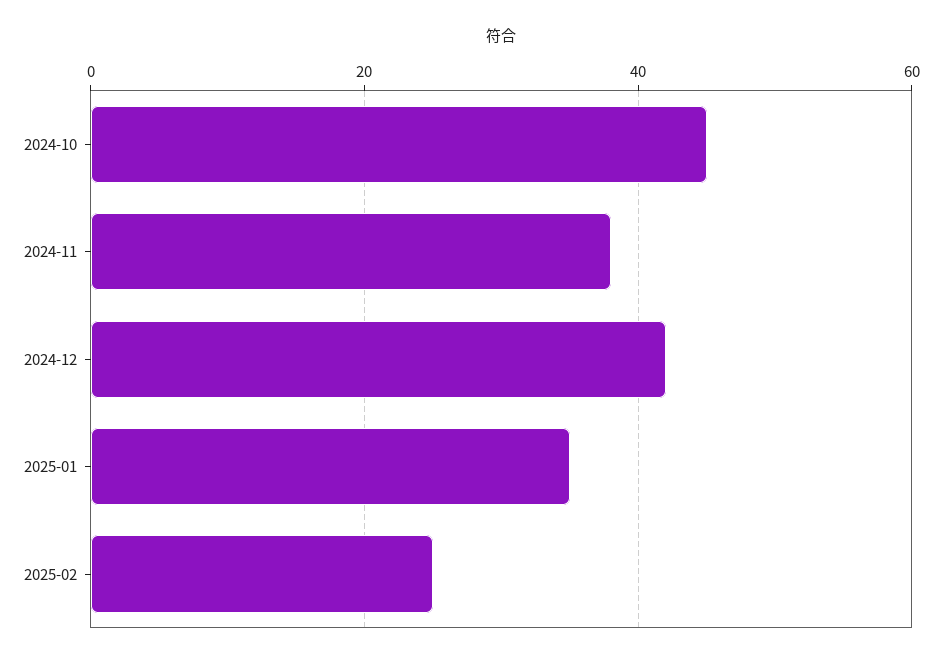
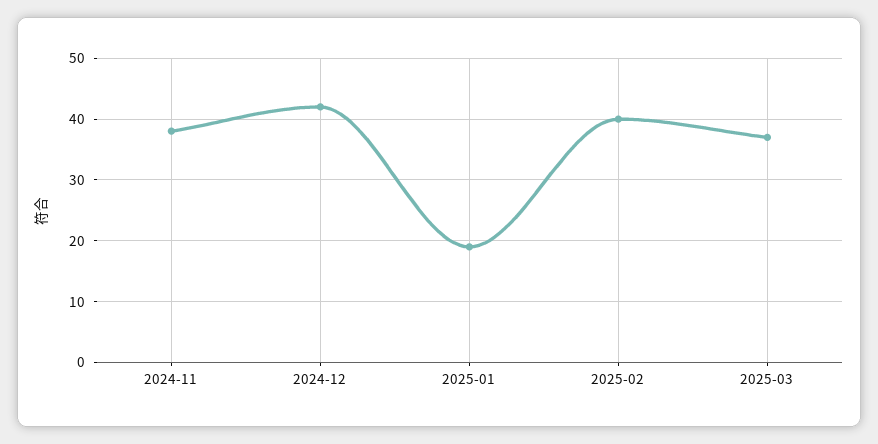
2024-10: 45 -> none
2025-01: 35 -> 19
2025-02: 25 -> 40
2025-03: none -> 37

